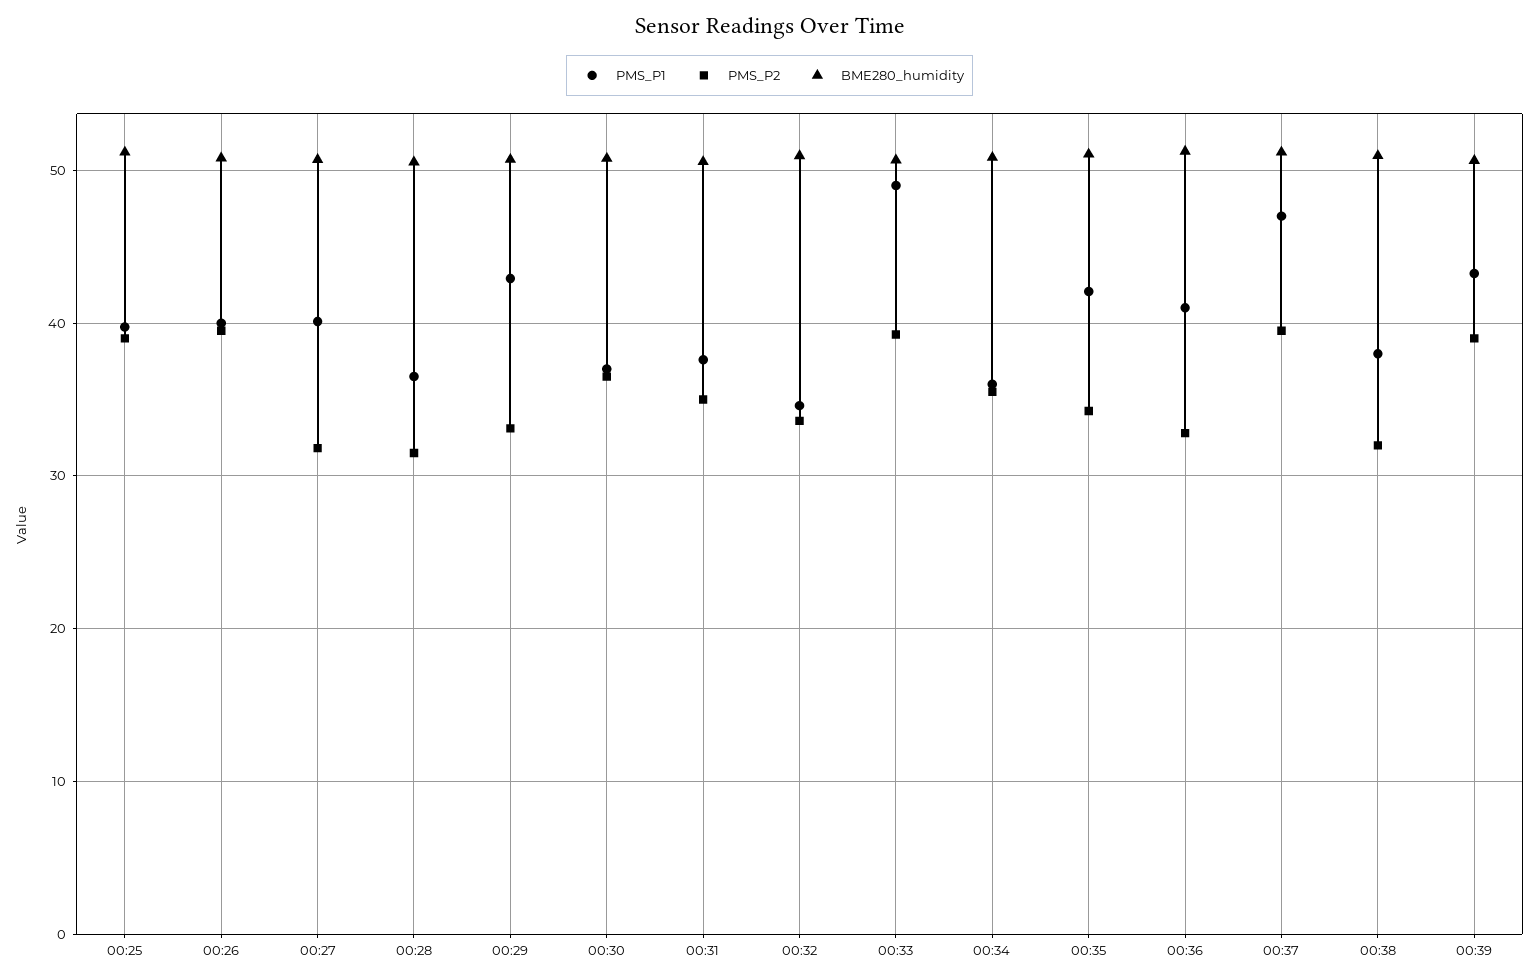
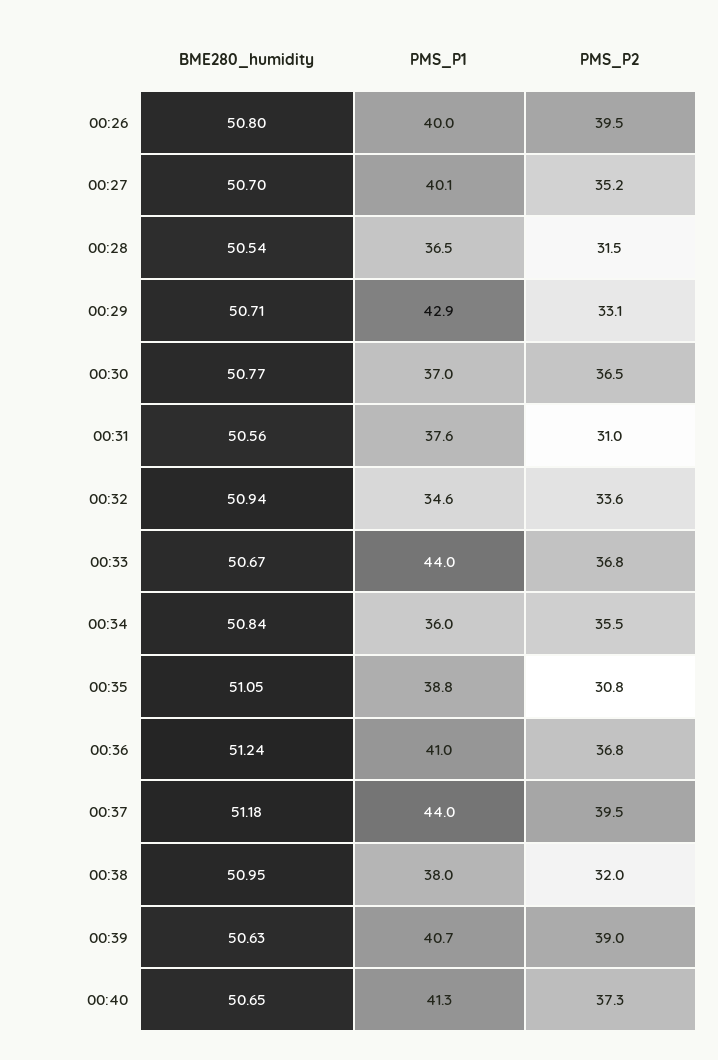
PMS_P1, 00:25: 40 -> none
PMS_P2, 00:25: 39 -> none
BME280_humidity, 00:25: 51 -> none
PMS_P2, 00:27: 32 -> 35.2
PMS_P2, 00:31: 35 -> 31
PMS_P1, 00:33: 49 -> 44
PMS_P2, 00:33: 39 -> 36.8
PMS_P1, 00:35: 42 -> 38.8
PMS_P2, 00:35: 34 -> 30.8
PMS_P2, 00:36: 33 -> 36.8
PMS_P1, 00:37: 47 -> 44
PMS_P1, 00:39: 43 -> 40.7
BME280_humidity, 00:40: none -> 50.65
PMS_P1, 00:40: none -> 41.3
PMS_P2, 00:40: none -> 37.3

